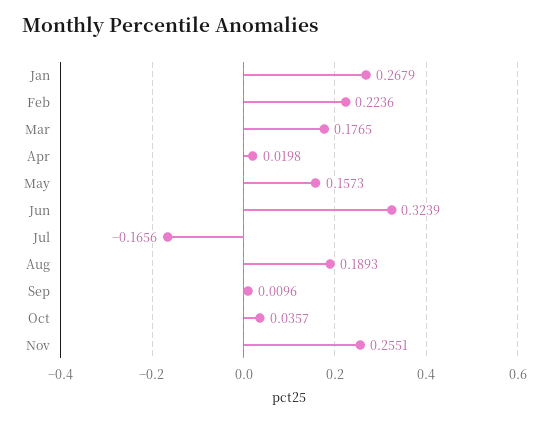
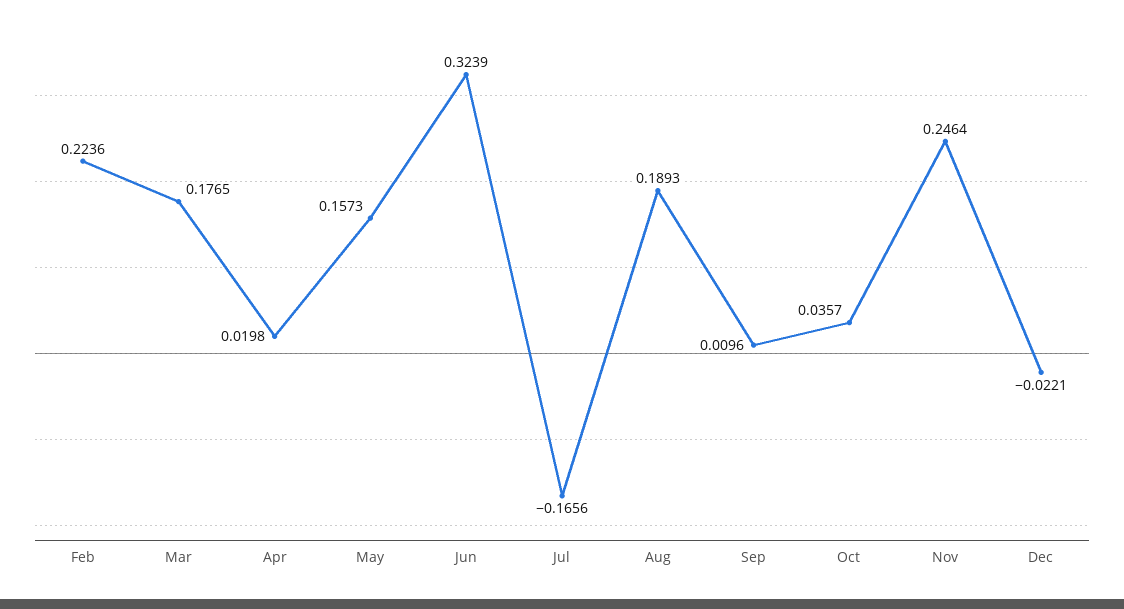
Jan: 0.2679 -> none
Nov: 0.2551 -> 0.2464
Dec: none -> -0.0221

